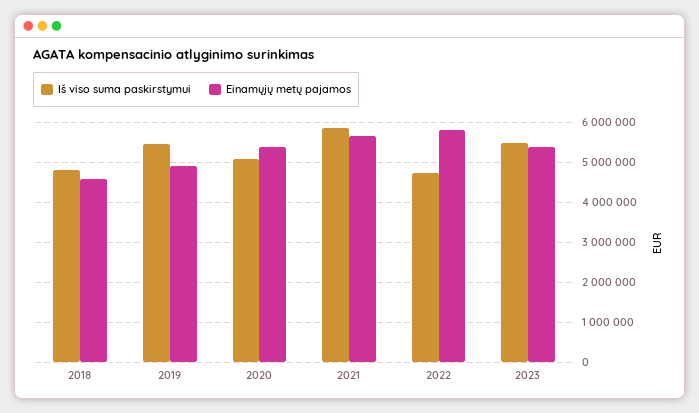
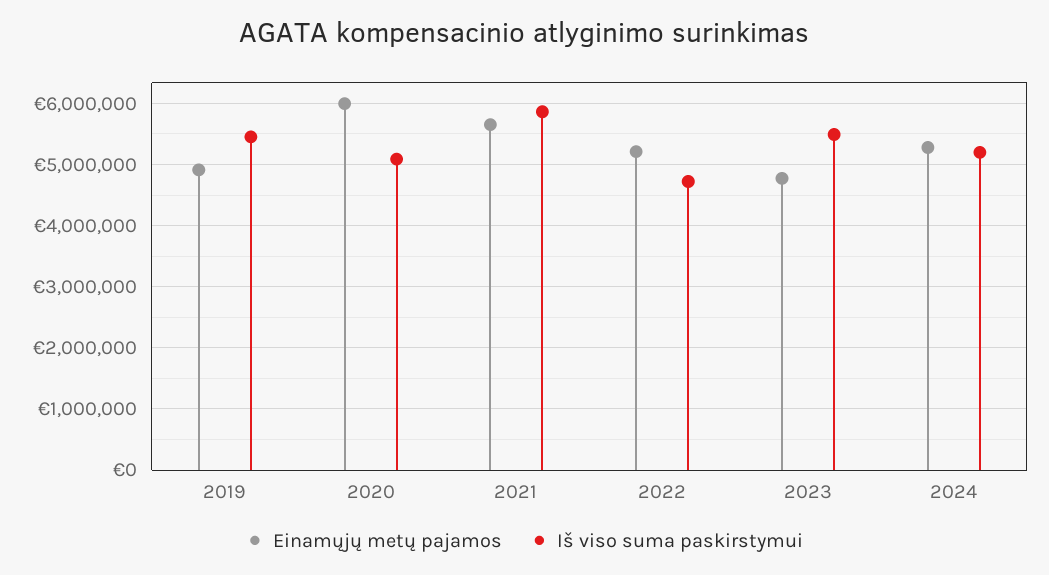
Iš viso suma paskirstymui, 2018: 4800000 -> none
Einamųjų metų pajamos, 2018: 4600000 -> none
Einamųjų metų pajamos, 2020: 5400000 -> 6000000
Einamųjų metų pajamos, 2022: 5800000 -> 5200000
Einamųjų metų pajamos, 2023: 5400000 -> 4800000
Einamųjų metų pajamos, 2024: none -> 5300000
Iš viso suma paskirstymui, 2024: none -> 5200000

